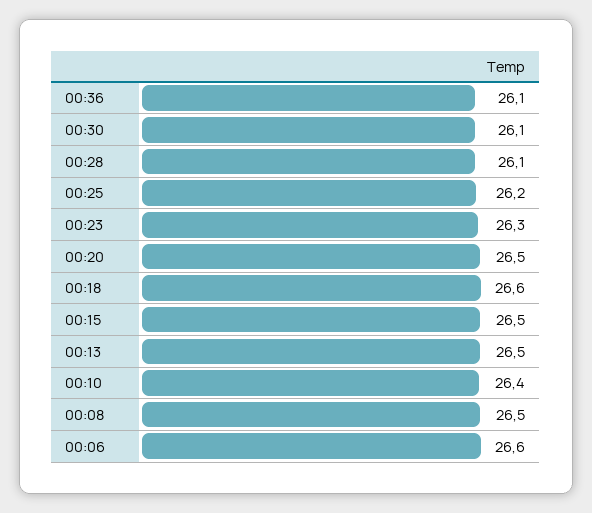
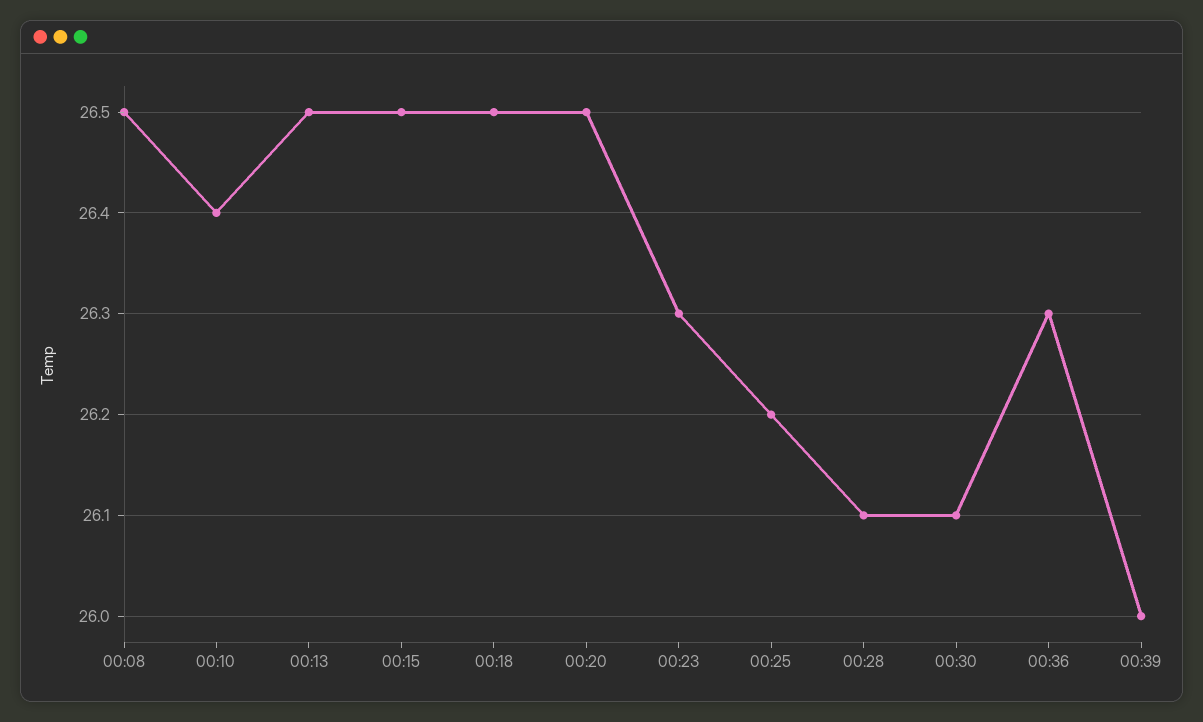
00:36: 26.1 -> 26.3
00:18: 26.6 -> 26.5
00:06: 26.6 -> none
00:39: none -> 26

